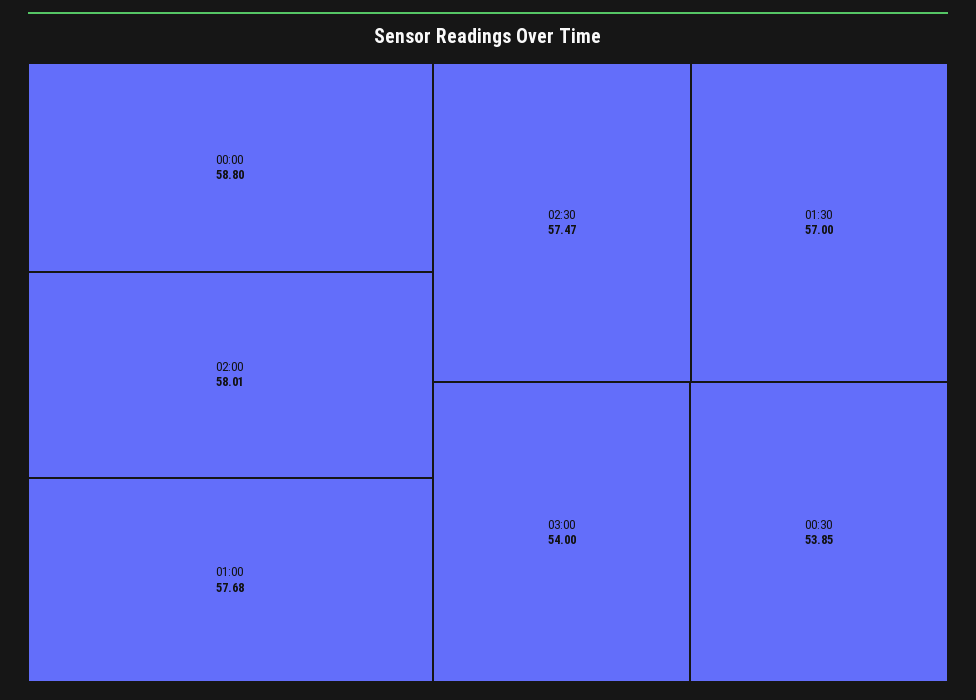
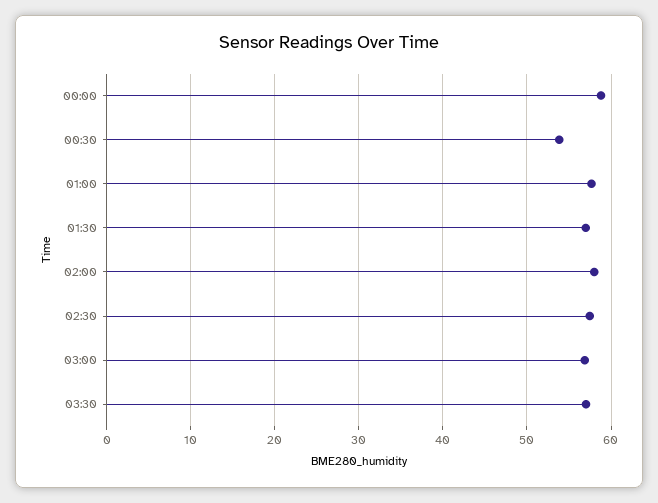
03:00: 54 -> 57
03:30: none -> 57

